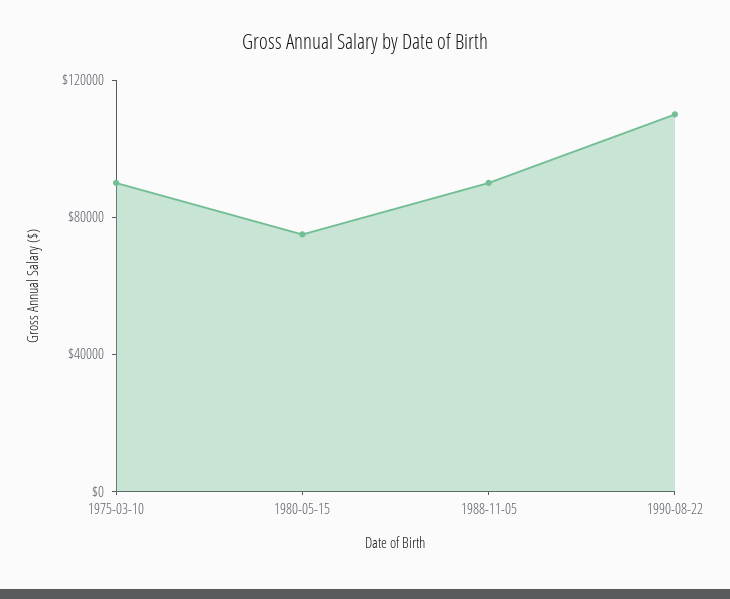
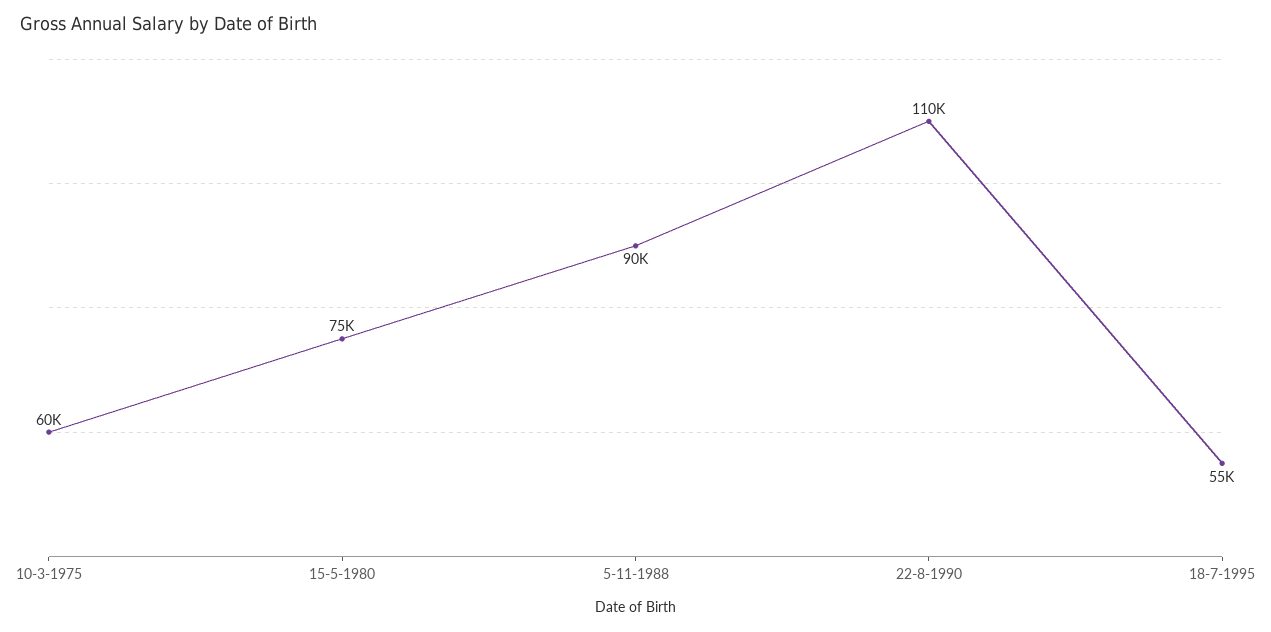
1975-03-10: 90000 -> 60000
18-7-1995: none -> 55000

